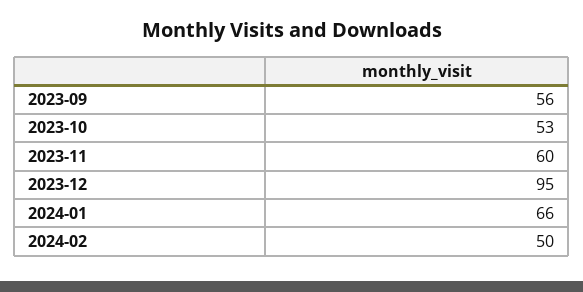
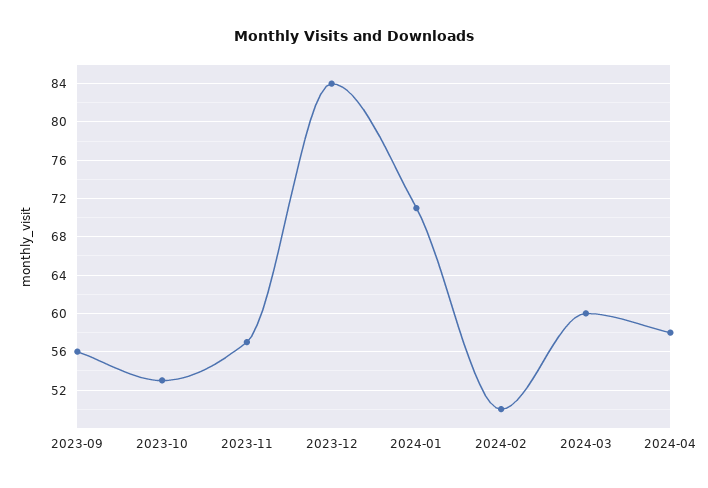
2023-11: 60 -> 57
2023-12: 95 -> 84
2024-01: 66 -> 71
2024-03: none -> 60
2024-04: none -> 58

